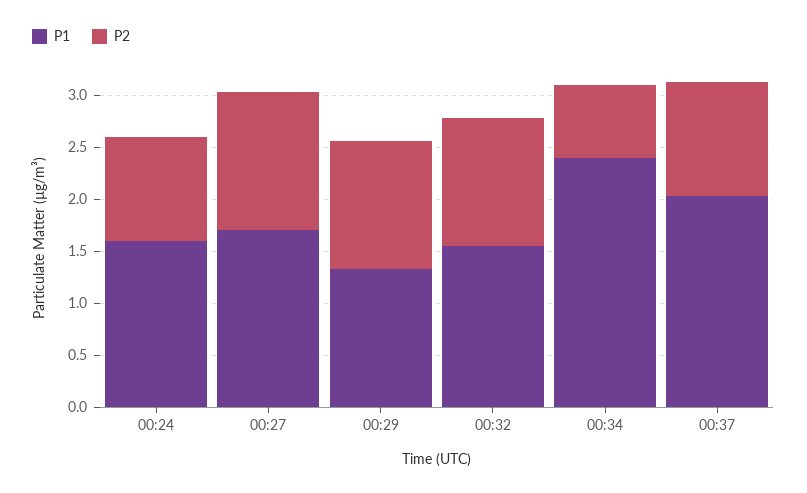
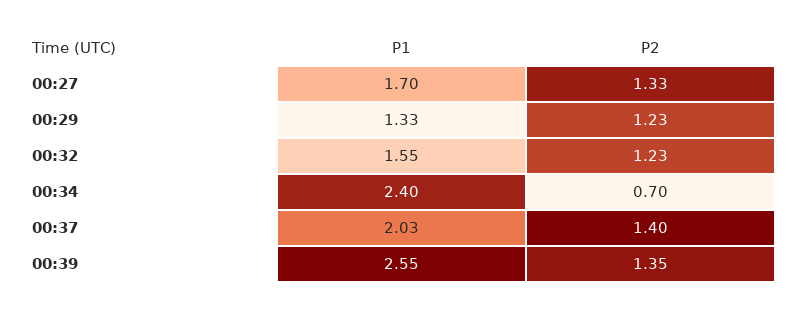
P1, 00:24: 1.6 -> none
P2, 00:24: 1 -> none
P2, 00:37: 1.1 -> 1.4
P1, 00:39: none -> 2.55
P2, 00:39: none -> 1.35

